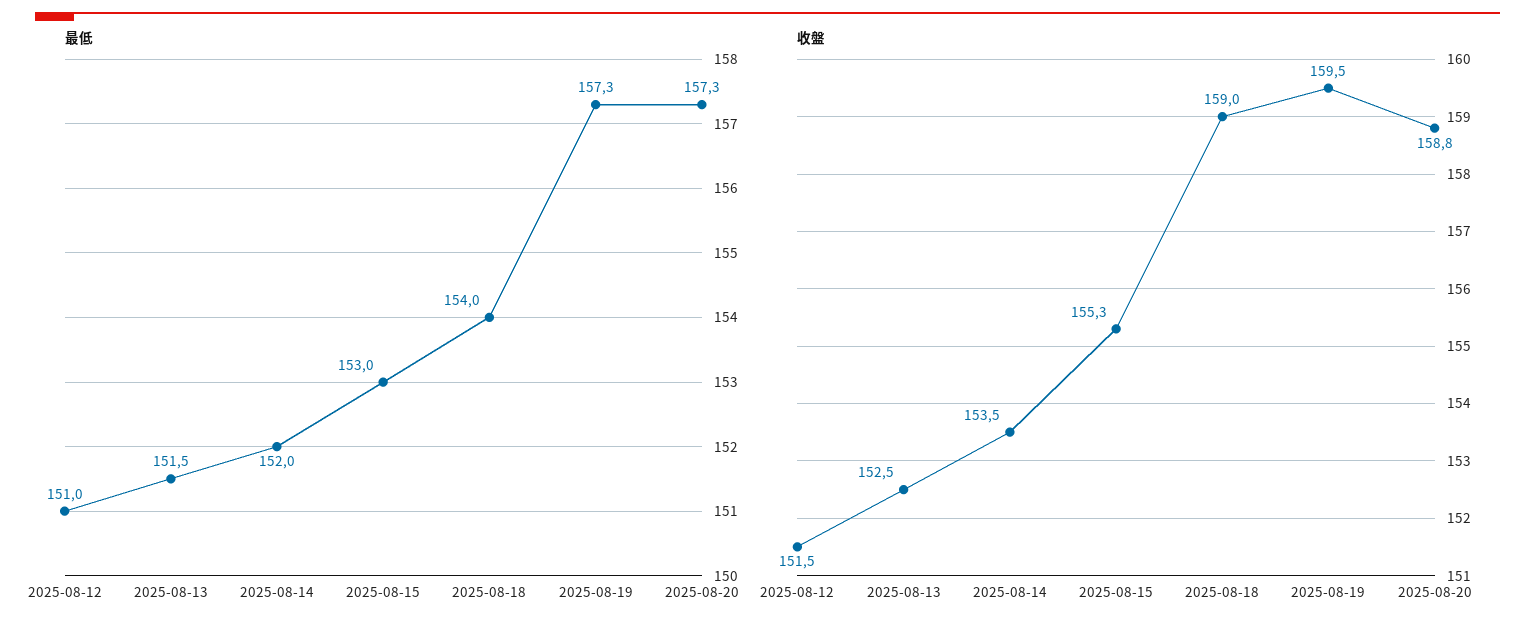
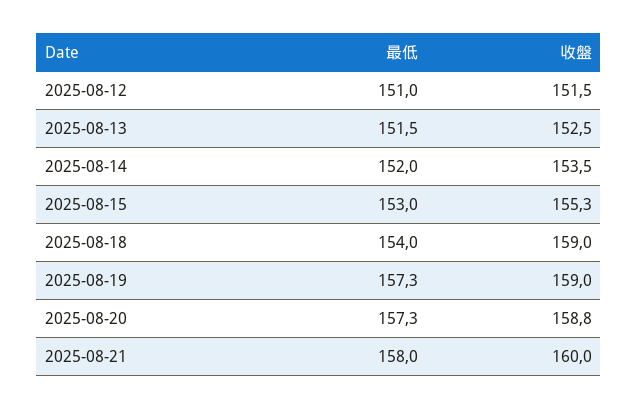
收盤, 2025-08-19: 159.5 -> 159
最低, 2025-08-21: none -> 158
收盤, 2025-08-21: none -> 160

